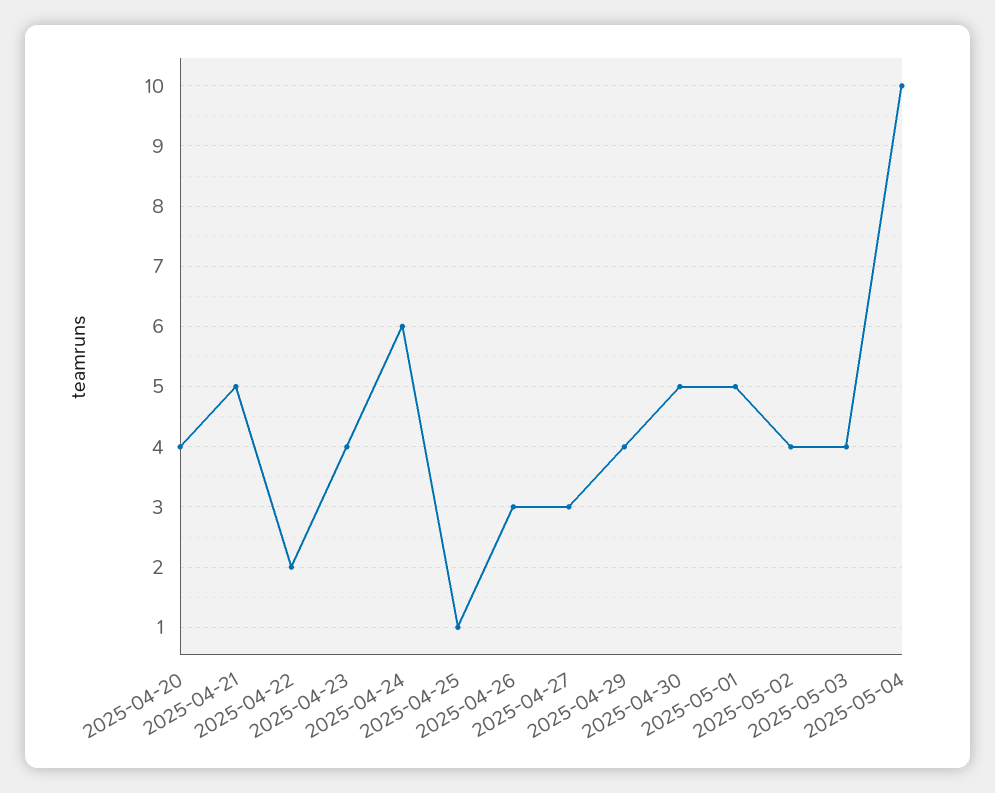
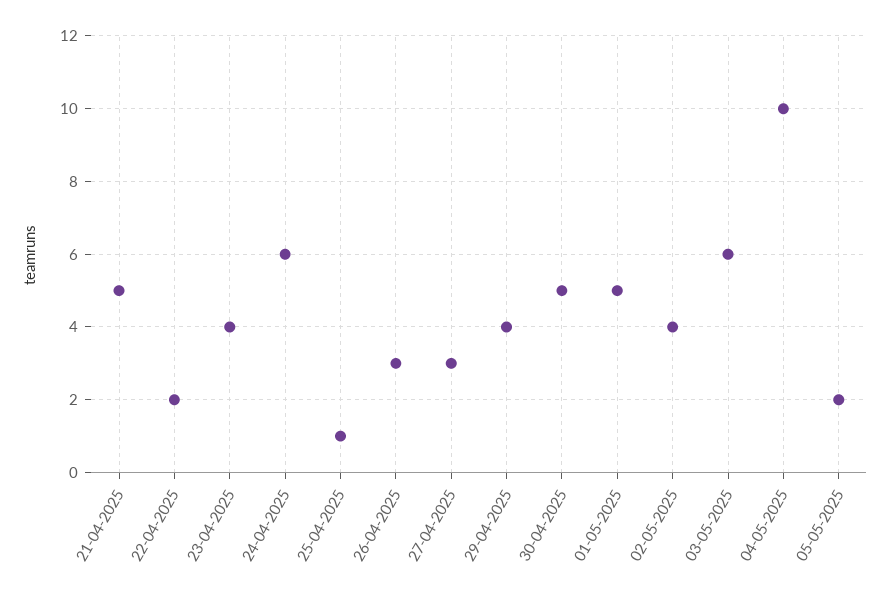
2025-04-20: 4 -> none
2025-05-03: 4 -> 6
05-05-2025: none -> 2

